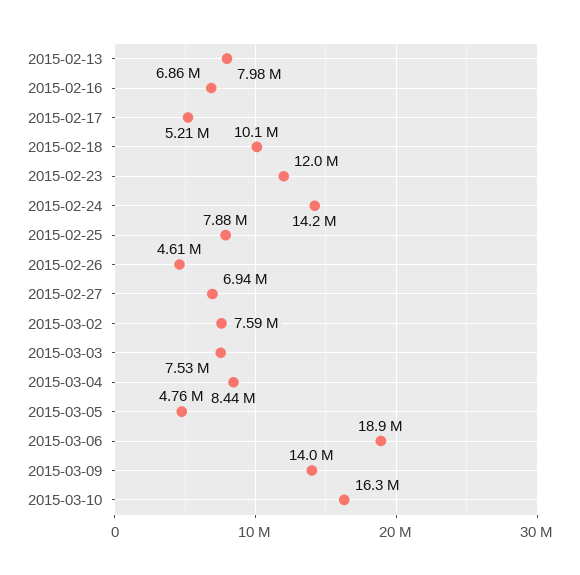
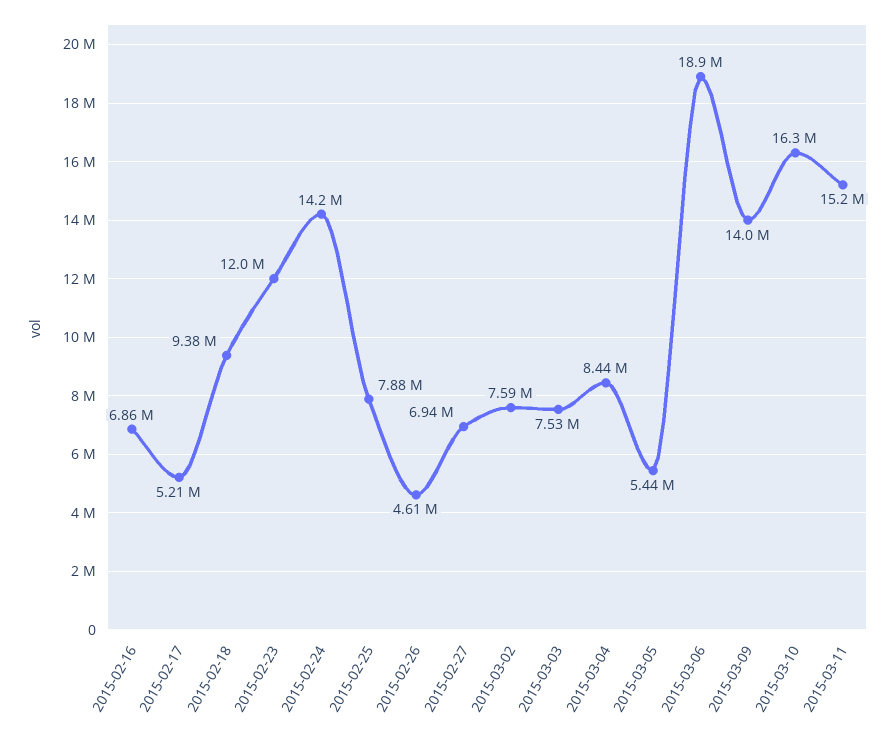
2015-02-13: 7980000 -> none
2015-02-18: 10100000 -> 9380000
2015-03-05: 4760000 -> 5440000
2015-03-11: none -> 15200000

